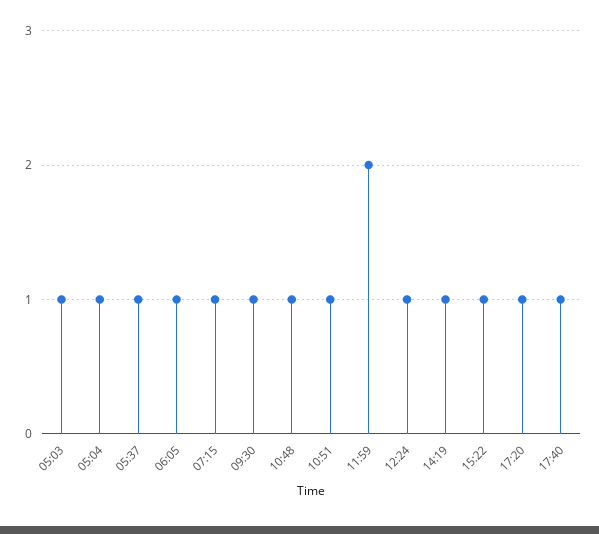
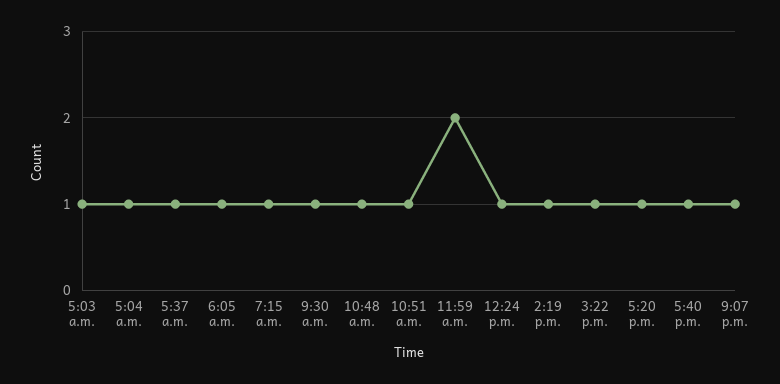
9:07 p.m.: none -> 1

